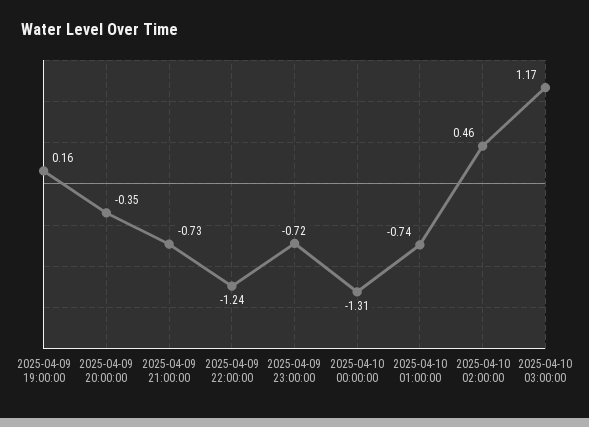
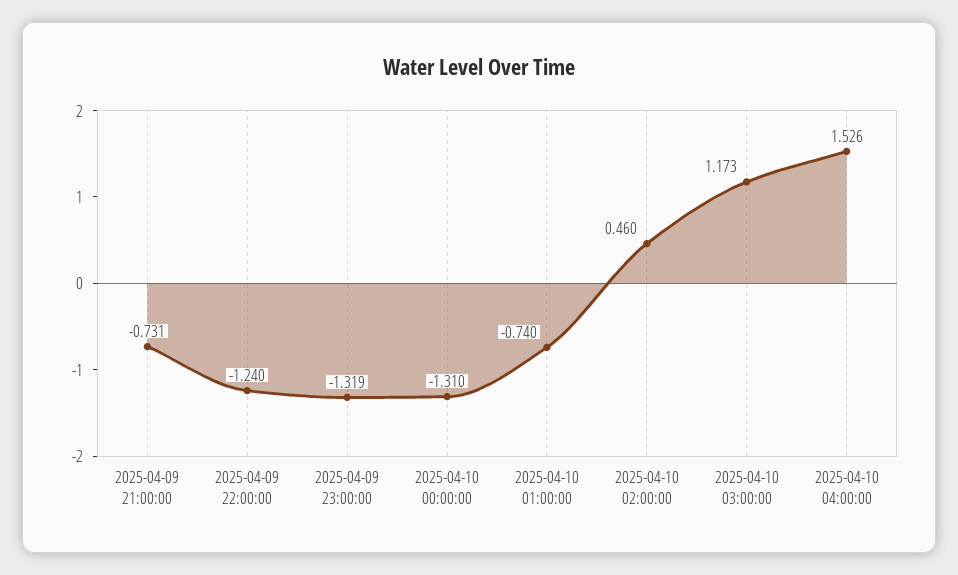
2025-04-09 19:00:00: 0.16 -> none
2025-04-09 20:00:00: -0.35 -> none
2025-04-09 23:00:00: -0.72 -> -1.319
2025-04-10 04:00:00: none -> 1.526

